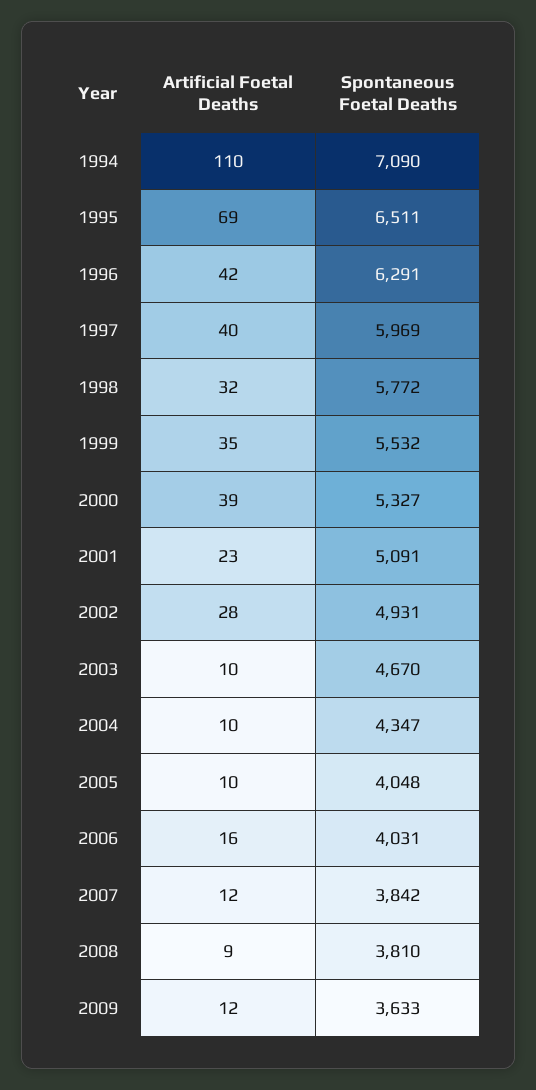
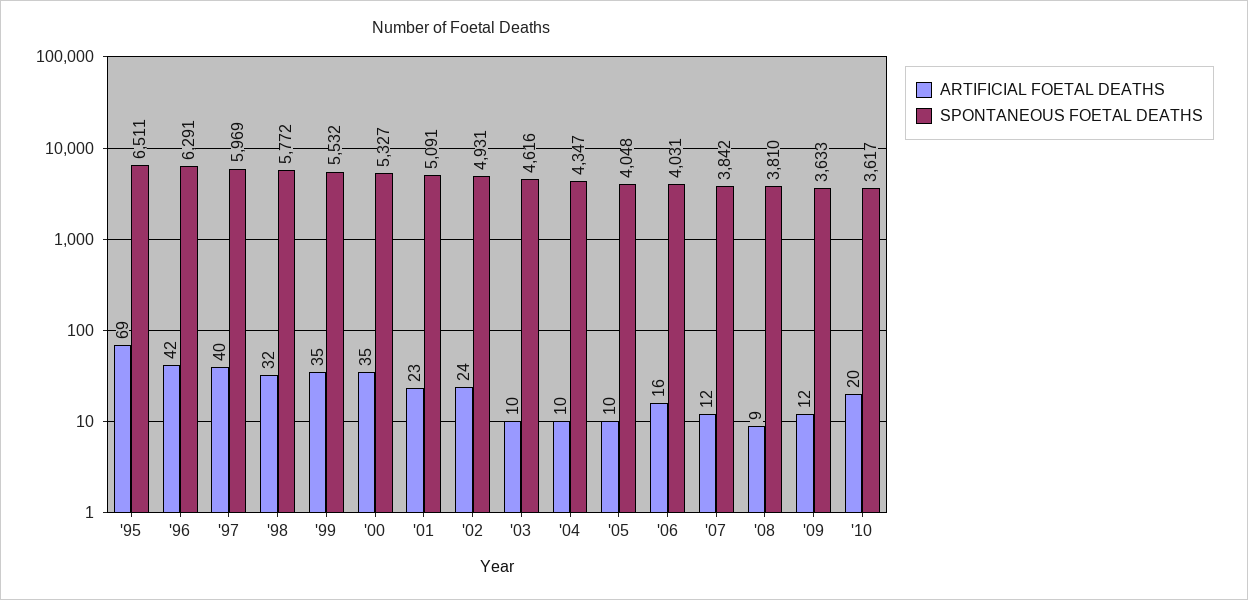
Artificial Foetal Deaths, 1994: 110 -> none
Spontaneous Foetal Deaths, 1994: 7090 -> none
Artificial Foetal Deaths, 2000: 39 -> 35
Artificial Foetal Deaths, 2002: 28 -> 24
Spontaneous Foetal Deaths, 2003: 4670 -> 4616
Artificial Foetal Deaths, '10: none -> 20
Spontaneous Foetal Deaths, '10: none -> 3617

